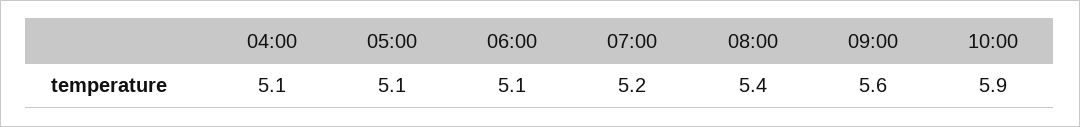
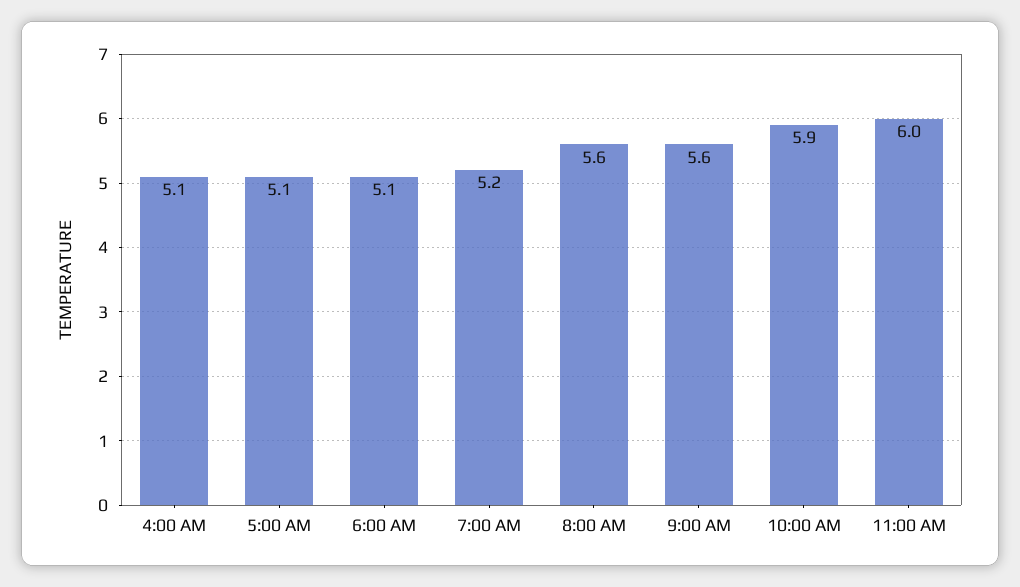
08:00: 5.4 -> 5.6
11:00 AM: none -> 6

